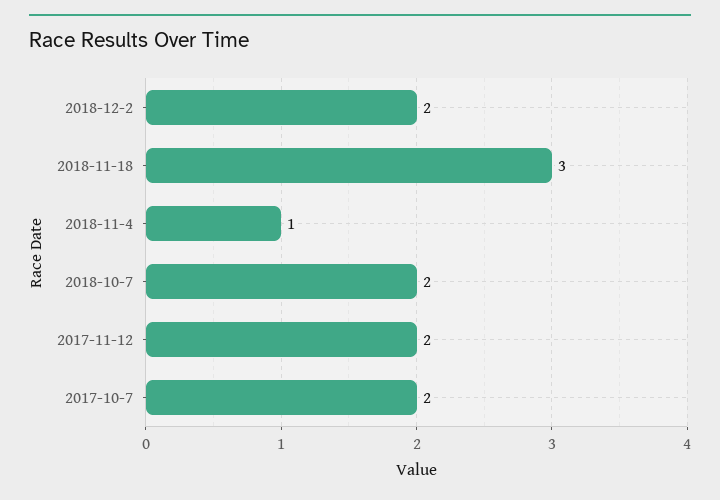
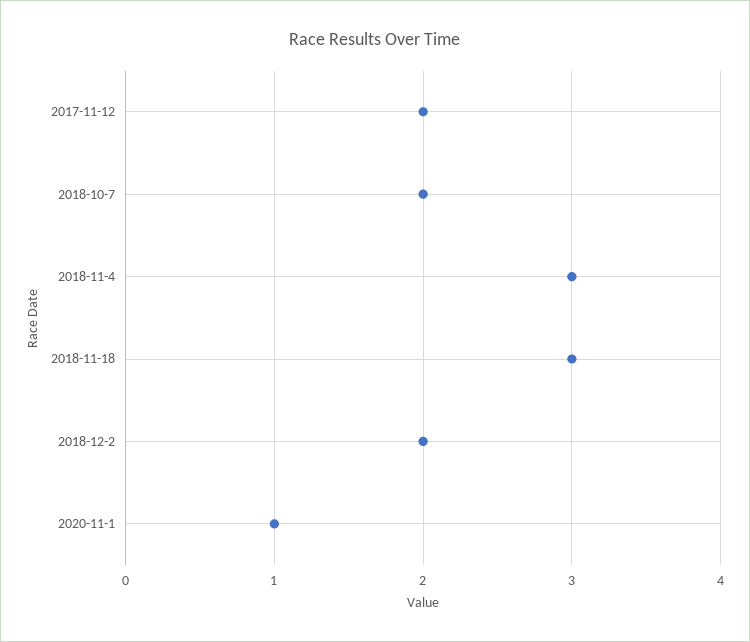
2018-11-4: 1 -> 3
2017-10-7: 2 -> none
2020-11-1: none -> 1

